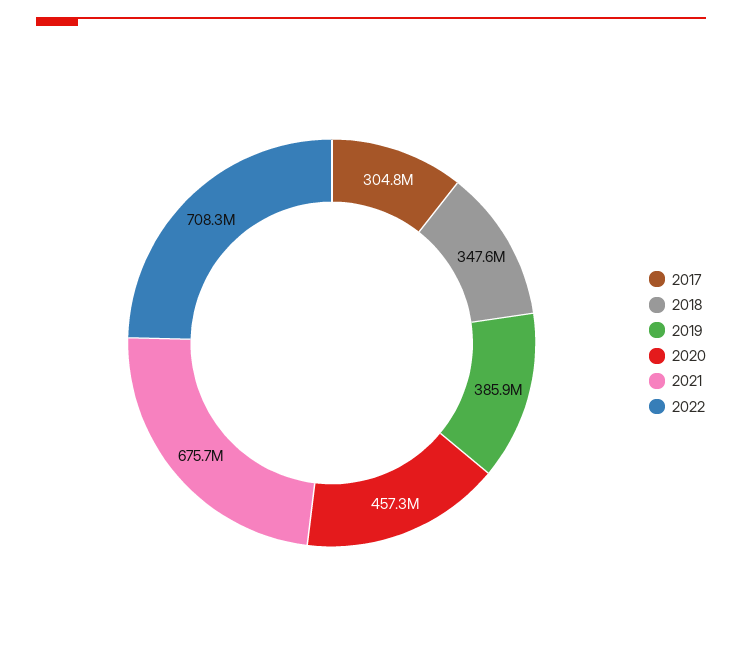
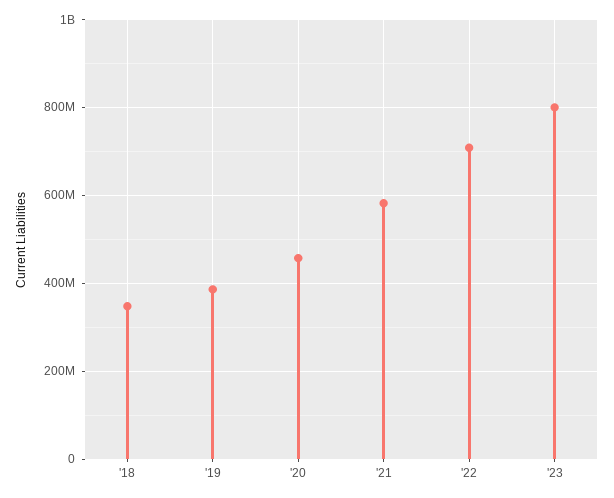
2017: 304800000 -> none
2021: 675700000 -> 580000000
'23: none -> 800000000

